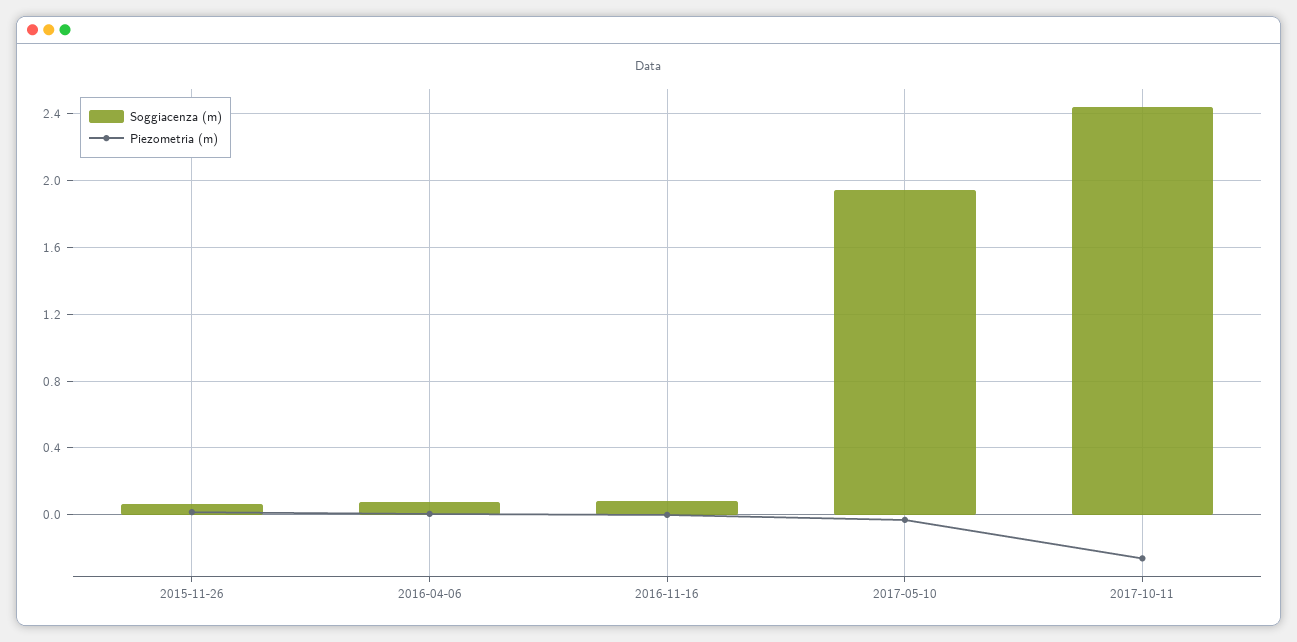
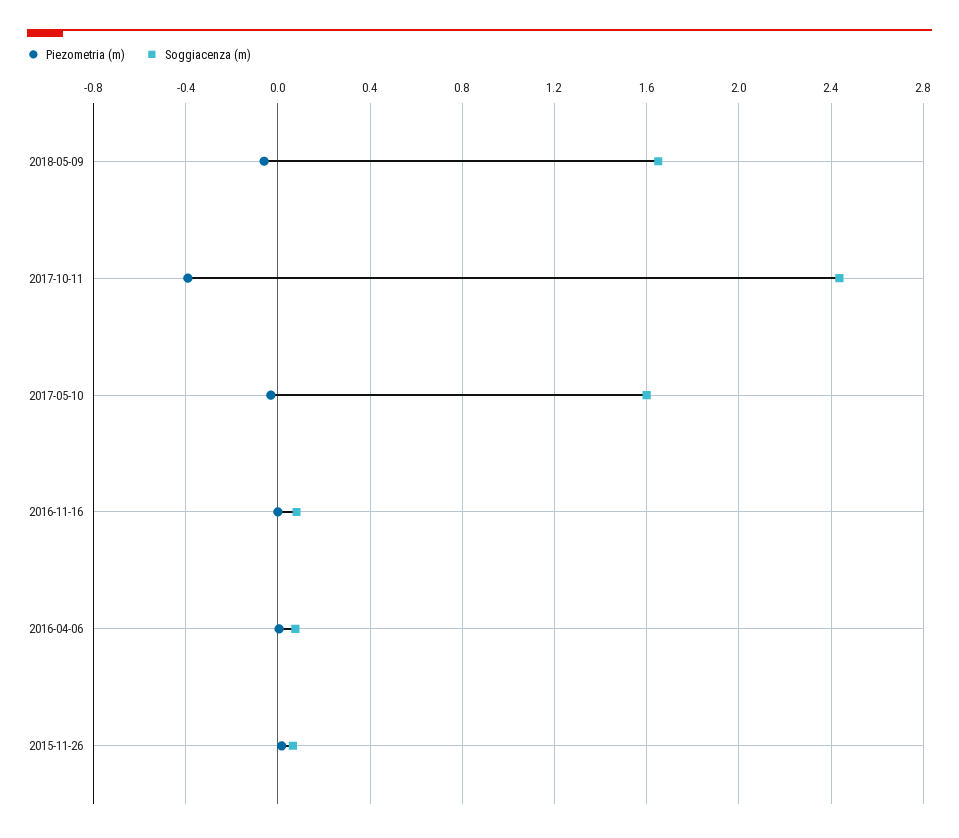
Soggiacenza (m), 2017-05-10: 1.95 -> 1.6
Piezometria (m), 2017-10-11: -0.25 -> -0.4
Piezometria (m), 2018-05-09: none -> -0.05
Soggiacenza (m), 2018-05-09: none -> 1.65

